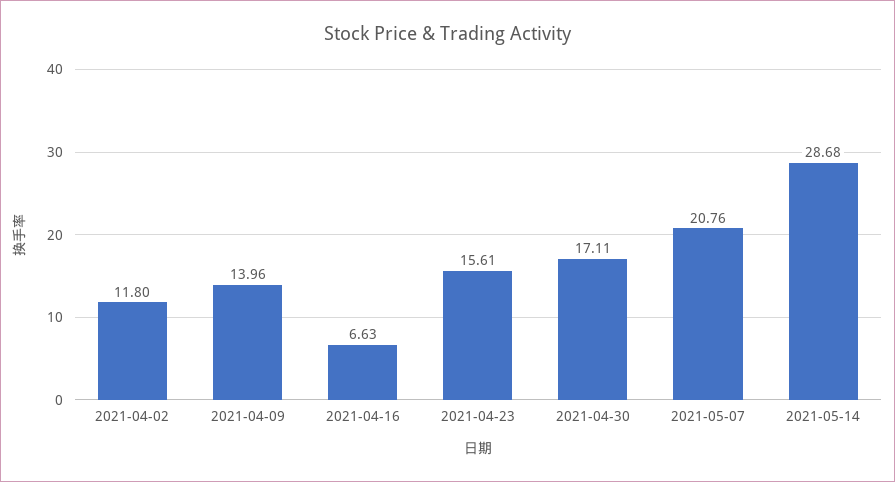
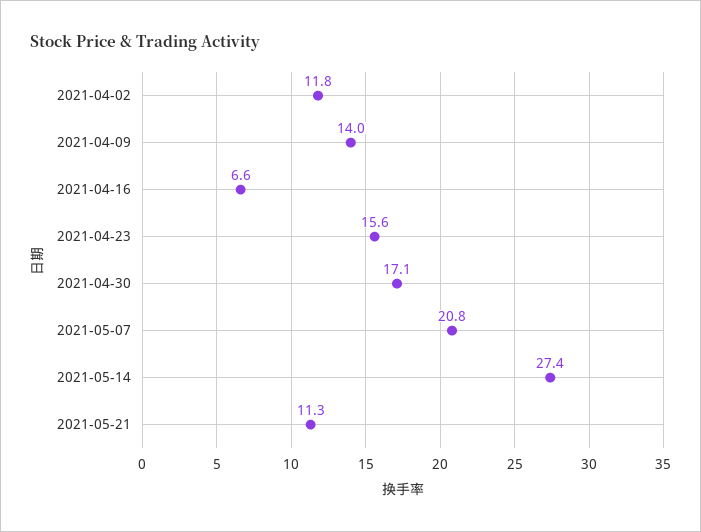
2021-05-14: 28.68 -> 27.4
2021-05-21: none -> 11.3

